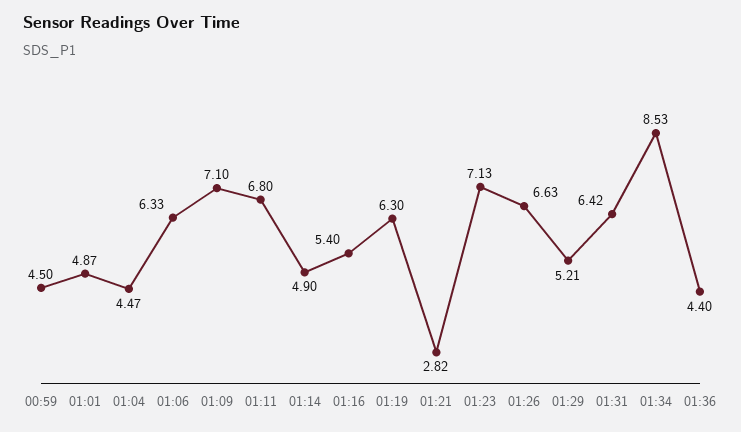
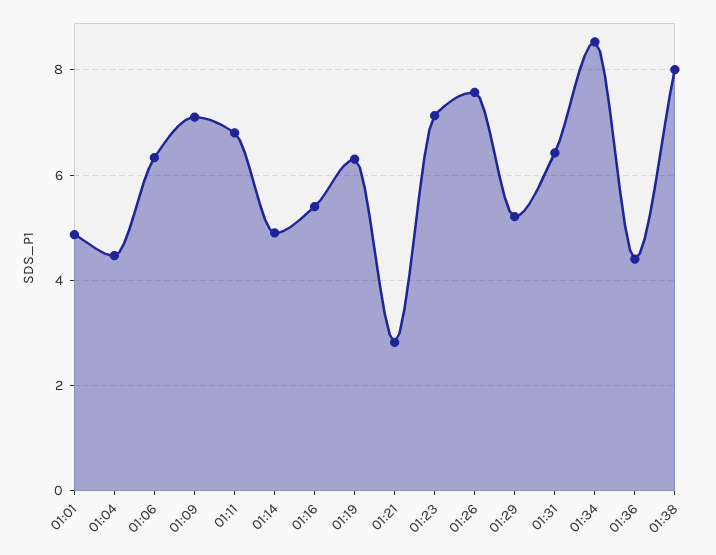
00:59: 4.5 -> none
01:26: 6.63 -> 7.6
01:38: none -> 8

